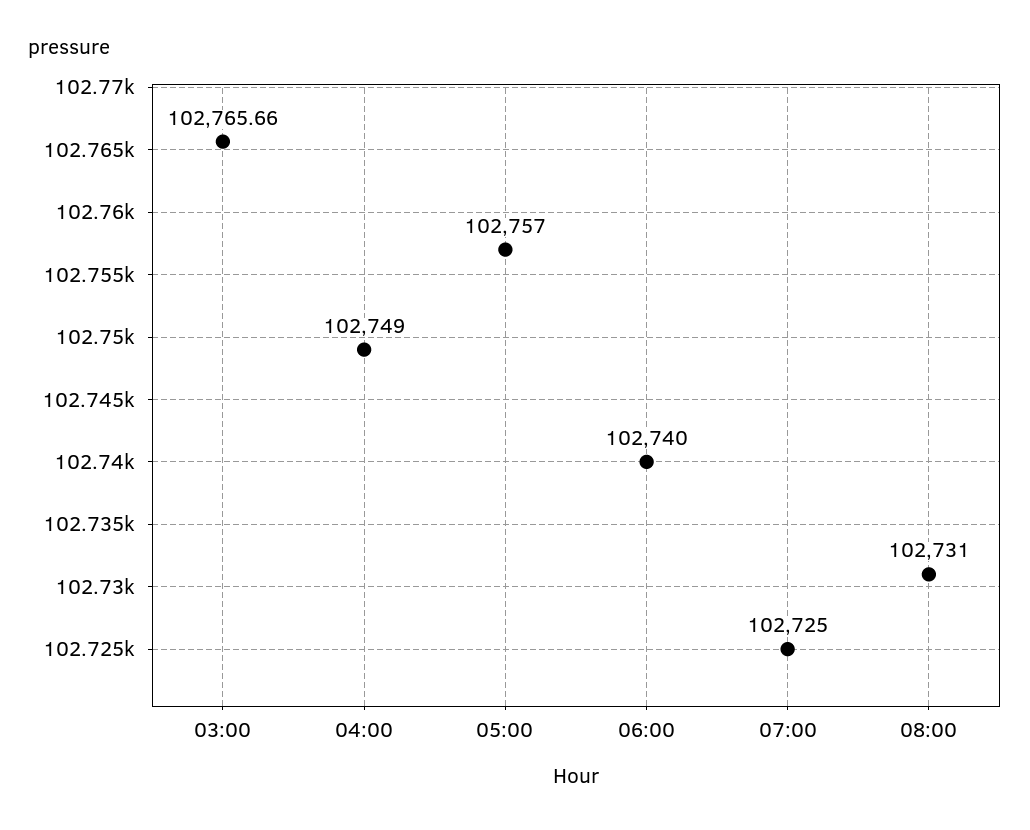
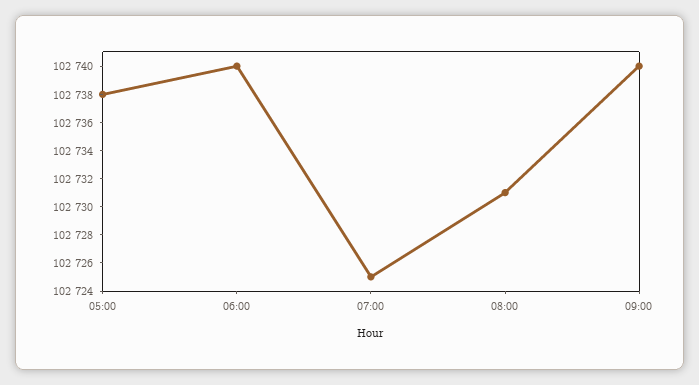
03:00: 102765.66 -> none
04:00: 102749 -> none
05:00: 102757 -> 102738
09:00: none -> 102740

